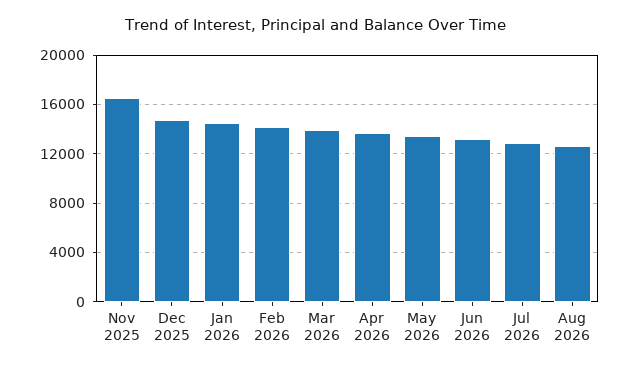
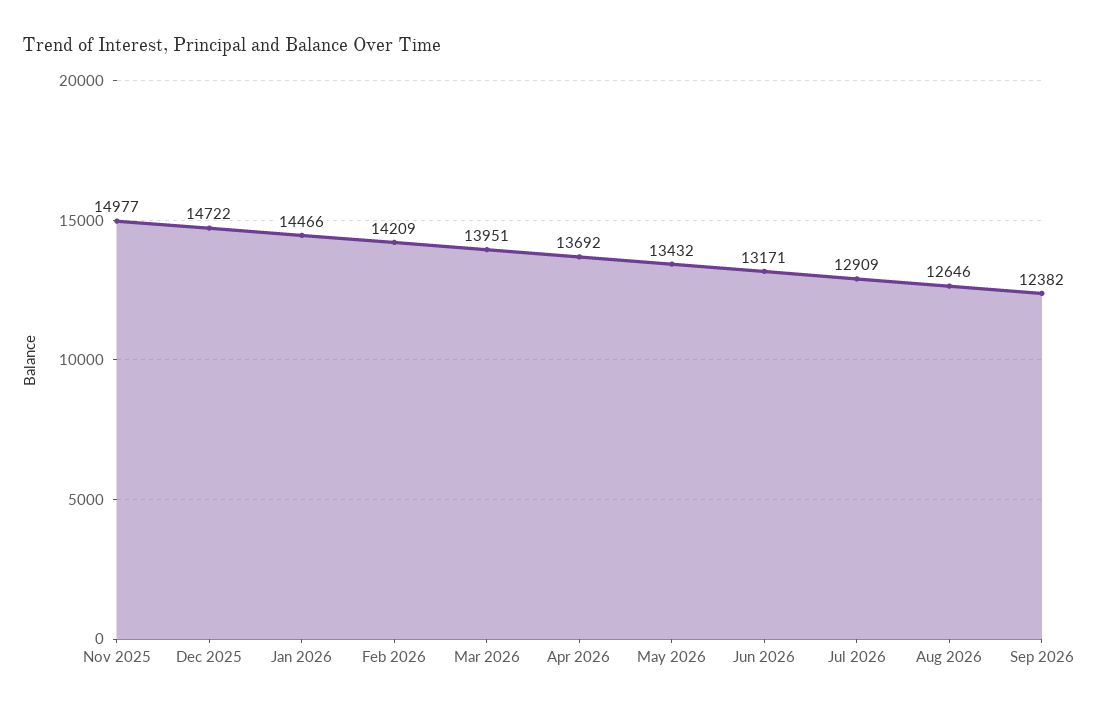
Nov 2025: 16500 -> 14977
Sep 2026: none -> 12382

